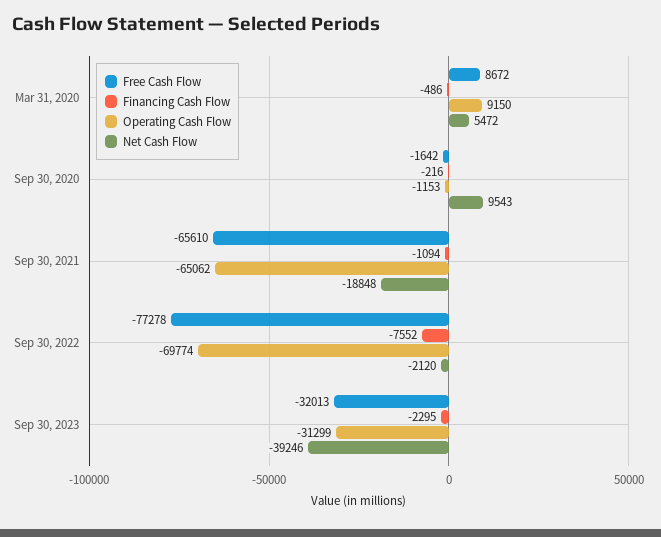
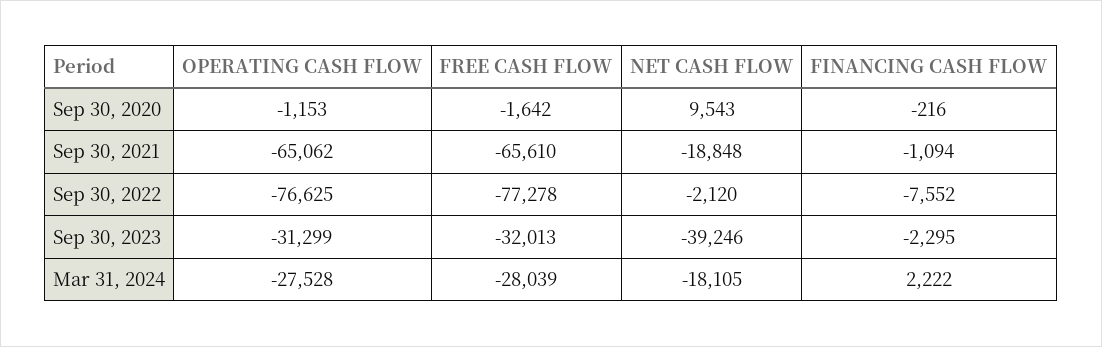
Free Cash Flow, Mar 31, 2020: 8672 -> none
Financing Cash Flow, Mar 31, 2020: -486 -> none
Operating Cash Flow, Mar 31, 2020: 9150 -> none
Net Cash Flow, Mar 31, 2020: 5472 -> none
Operating Cash Flow, Sep 30, 2022: -69774 -> -76625
Operating Cash Flow, Mar 31, 2024: none -> -27528
Free Cash Flow, Mar 31, 2024: none -> -28039
Net Cash Flow, Mar 31, 2024: none -> -18105
Financing Cash Flow, Mar 31, 2024: none -> 2222

